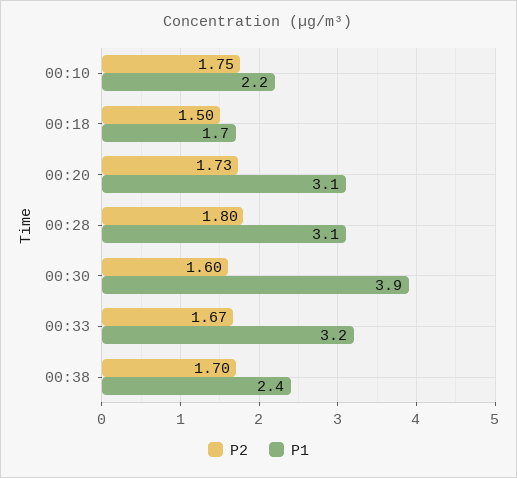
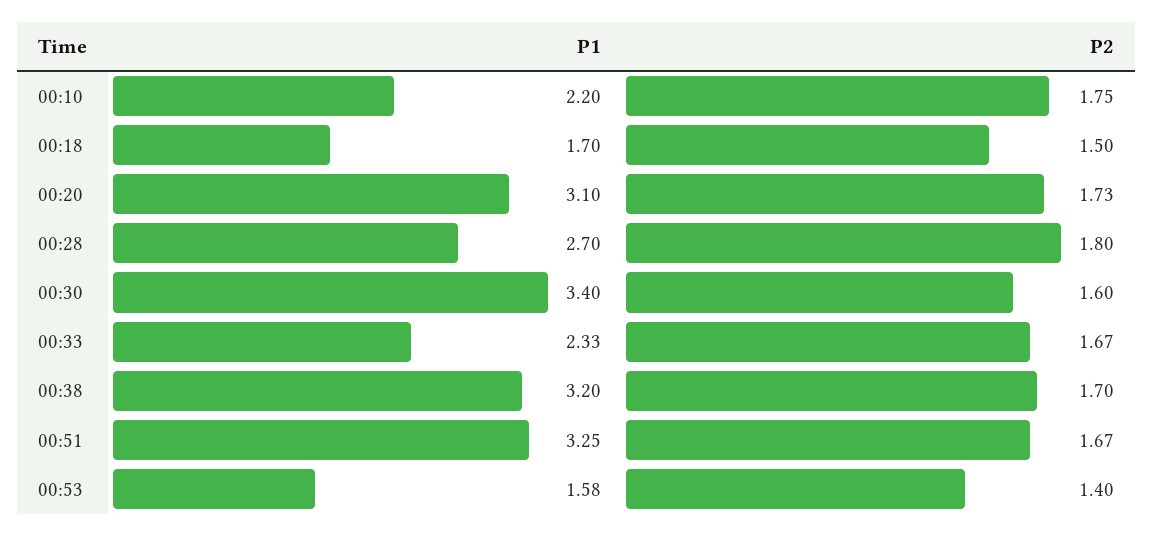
P1, 00:28: 3.1 -> 2.7
P1, 00:30: 3.9 -> 3.4
P1, 00:33: 3.2 -> 2.33
P1, 00:38: 2.4 -> 3.2
P1, 00:51: none -> 3.25
P2, 00:51: none -> 1.67
P1, 00:53: none -> 1.58
P2, 00:53: none -> 1.4

